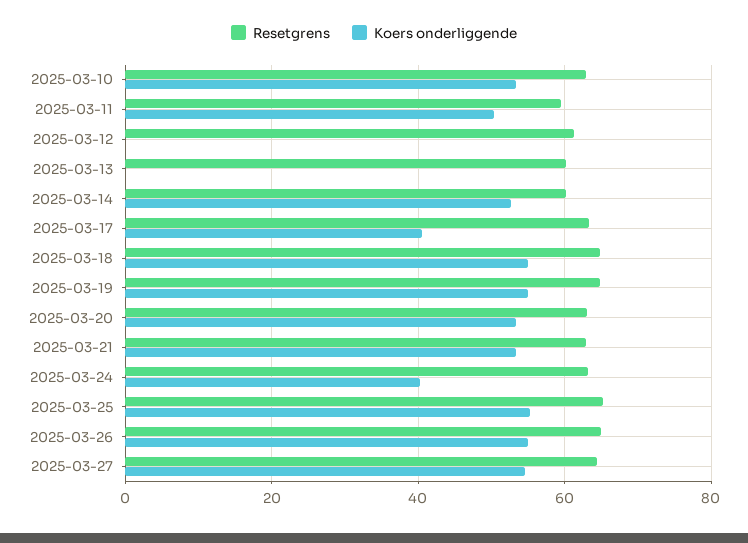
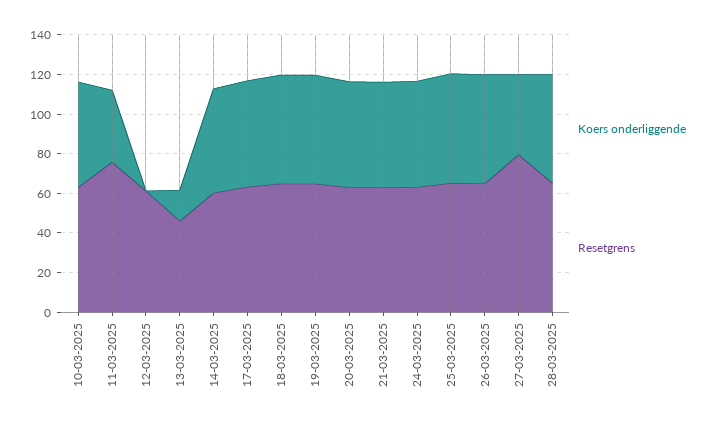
Resetgrens, 2025-03-11: 60 -> 75
Koers onderliggende, 2025-03-11: 50 -> 35
Resetgrens, 2025-03-13: 60 -> 45
Koers onderliggende, 2025-03-13: 0 -> 15
Koers onderliggende, 2025-03-17: 40 -> 55
Koers onderliggende, 2025-03-24: 40 -> 55
Resetgrens, 2025-03-27: 64 -> 80
Koers onderliggende, 2025-03-27: 54 -> 40
Koers onderliggende, 28-03-2025: none -> 55
Resetgrens, 28-03-2025: none -> 65

